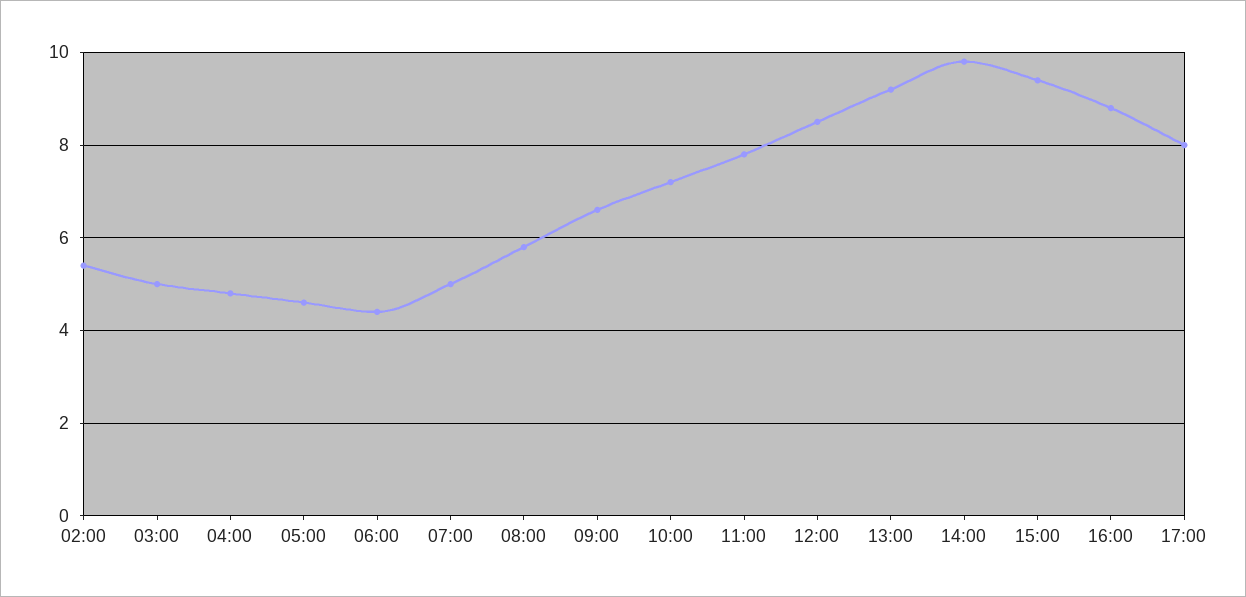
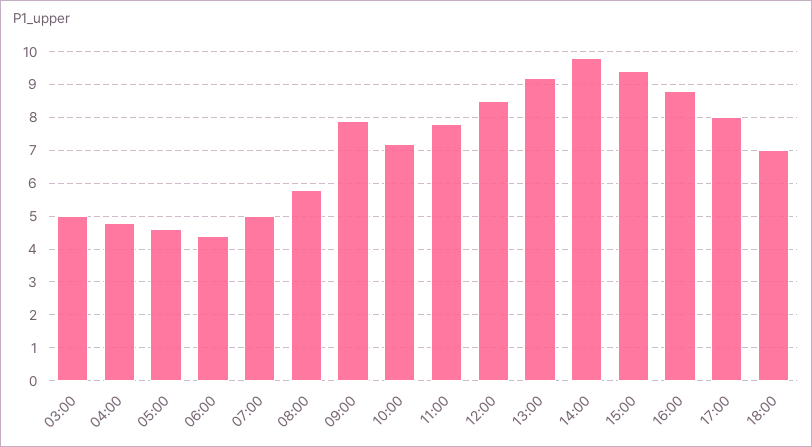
02:00: 5.5 -> none
09:00: 6.5 -> 8
18:00: none -> 7

